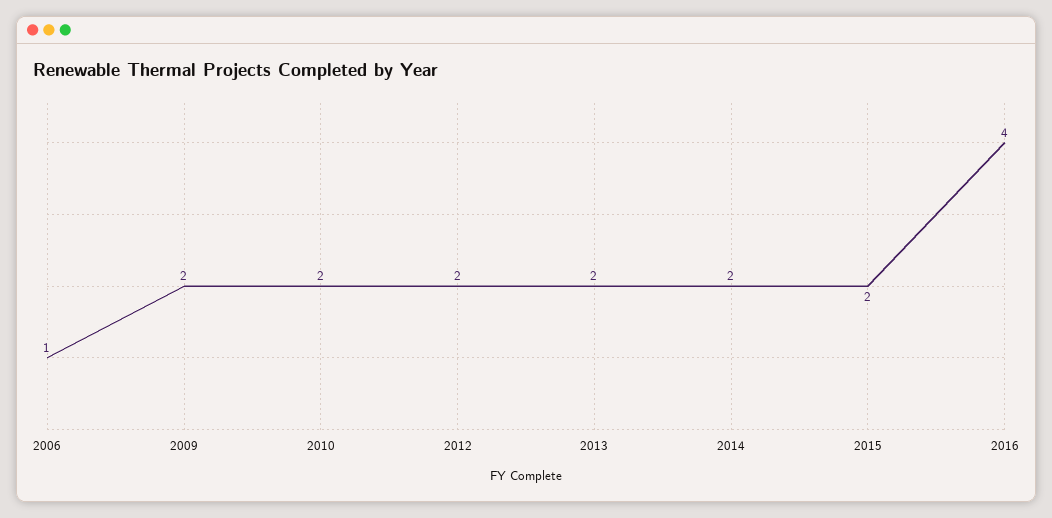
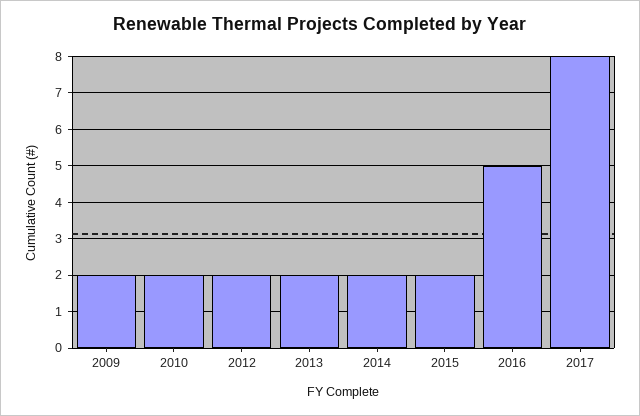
2006: 1 -> none
2016: 4 -> 5
2017: none -> 8

